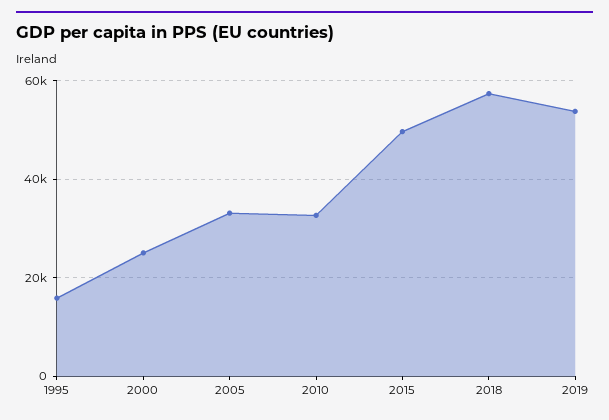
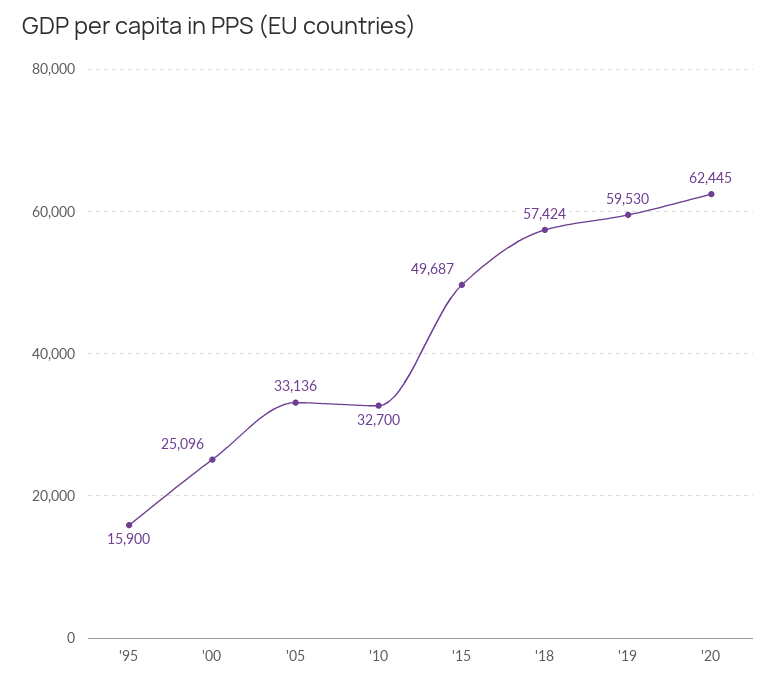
2019: 54000 -> 59530
'20: none -> 62445

